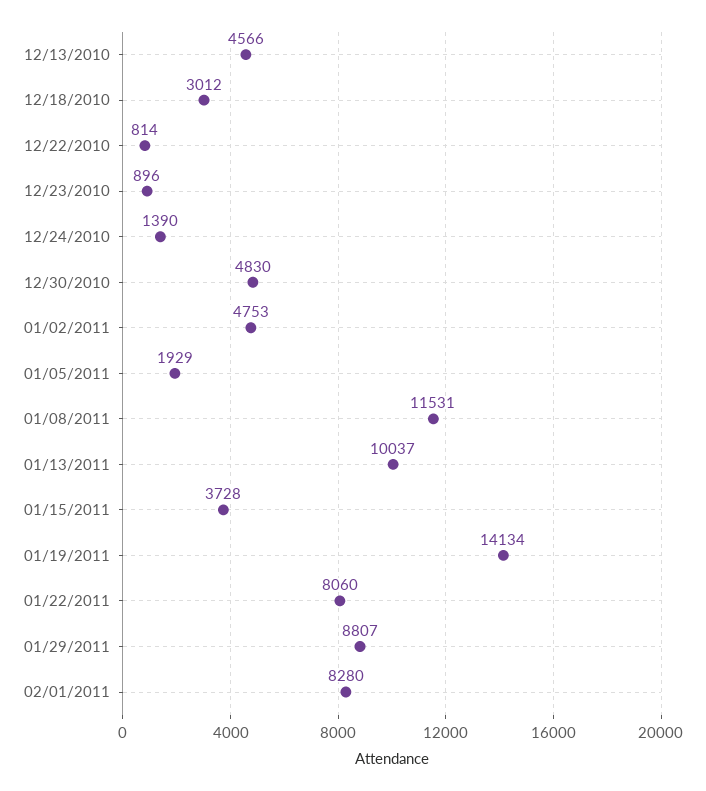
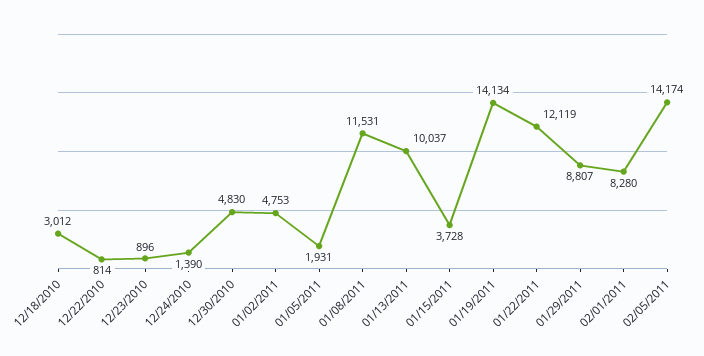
12/13/2010: 4566 -> none
01/05/2011: 1929 -> 1931
01/22/2011: 8060 -> 12119
02/05/2011: none -> 14174

